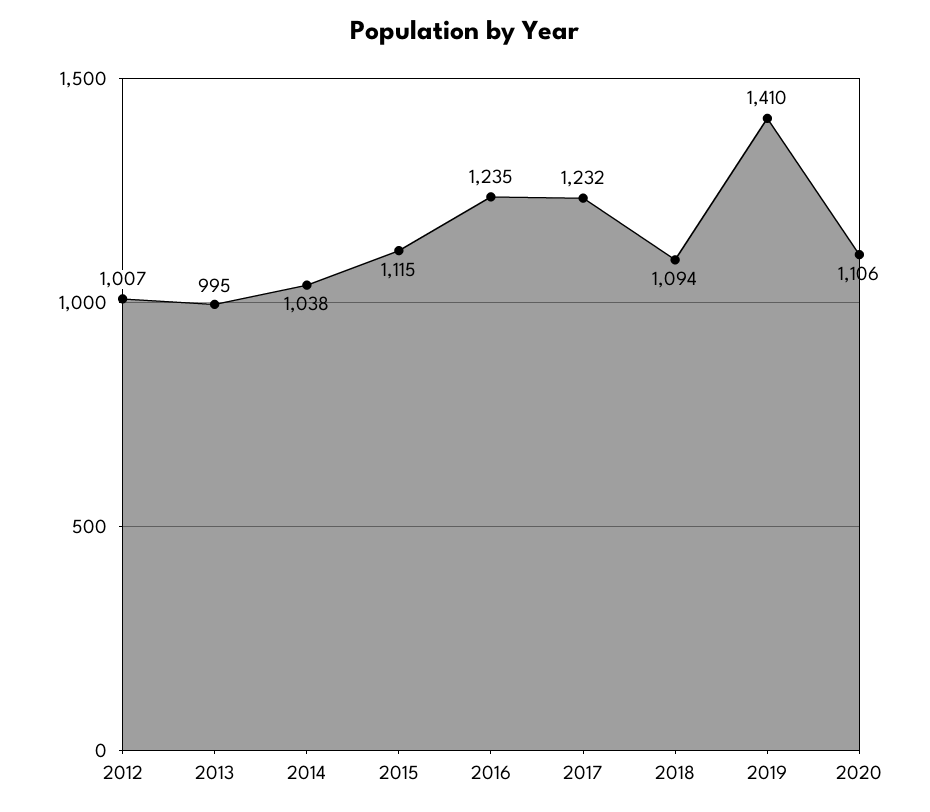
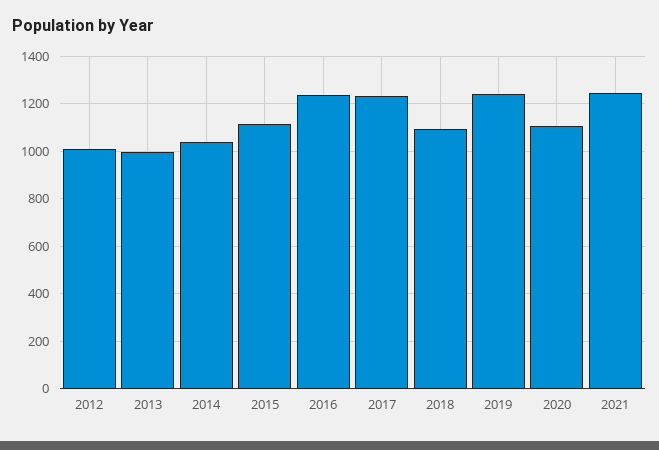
2019: 1410 -> 1250
2021: none -> 1250

